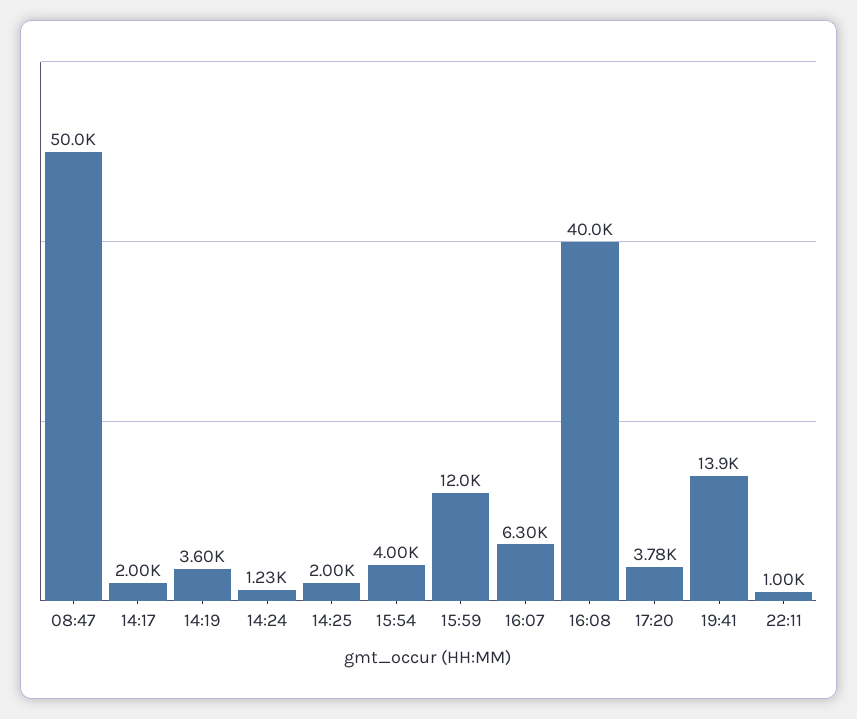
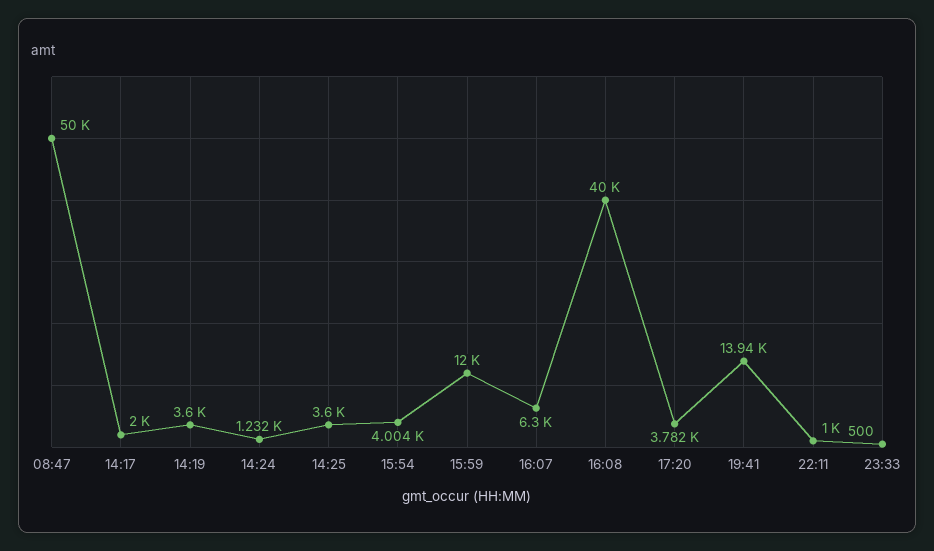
14:25: 2000 -> 3600
23:33: none -> 500

